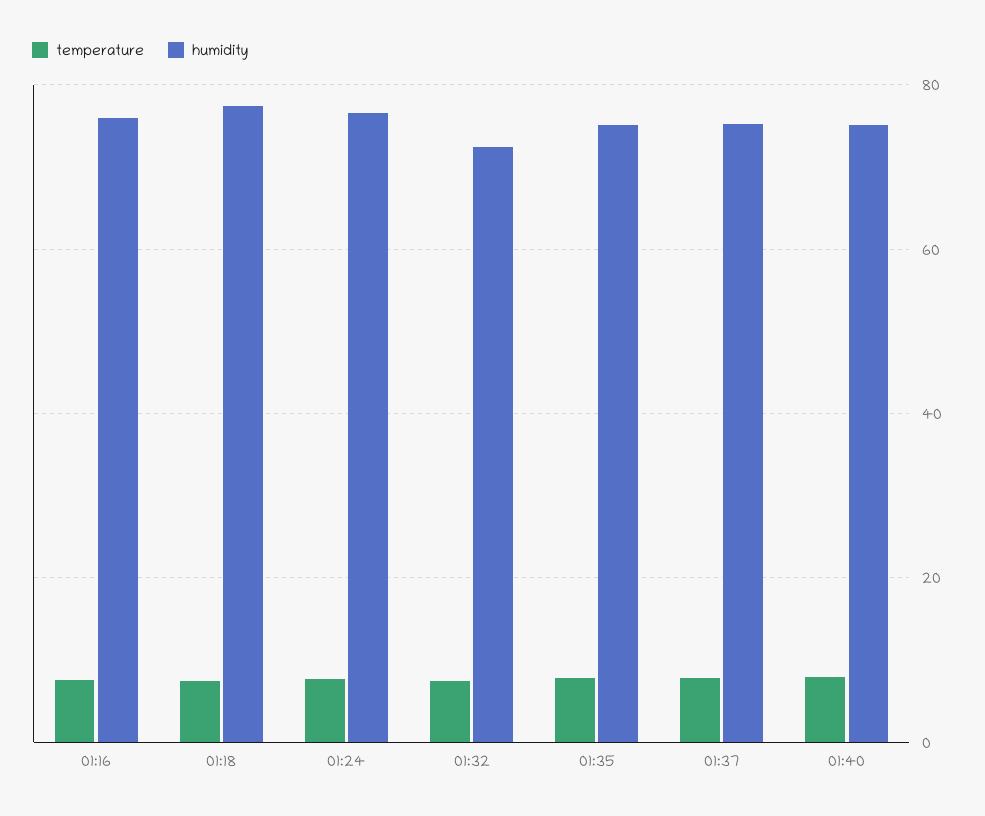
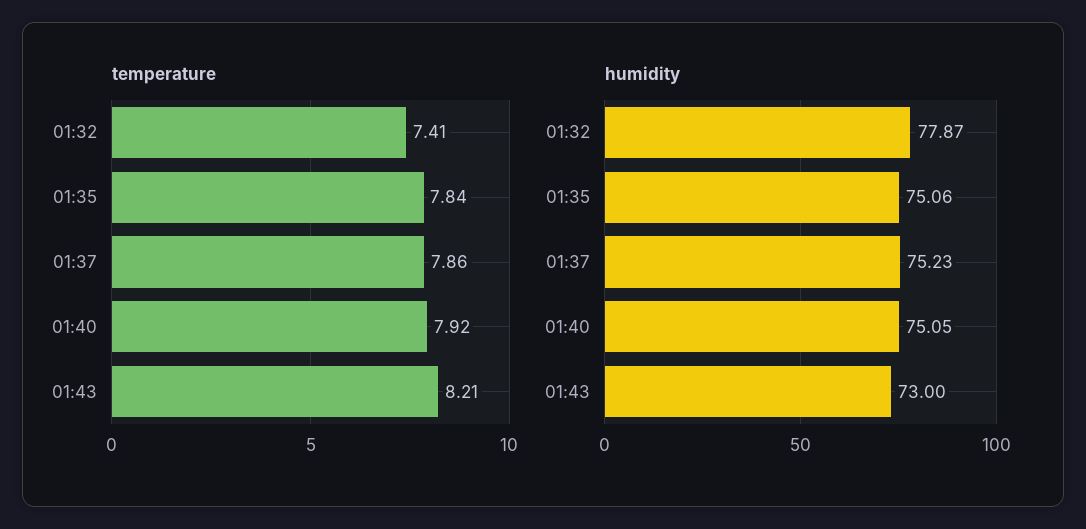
temperature, 01:16: 8 -> none
humidity, 01:16: 76 -> none
temperature, 01:18: 8 -> none
humidity, 01:18: 78 -> none
temperature, 01:24: 8 -> none
humidity, 01:24: 76 -> none
humidity, 01:32: 72 -> 77.87
temperature, 01:43: none -> 8.21
humidity, 01:43: none -> 73

